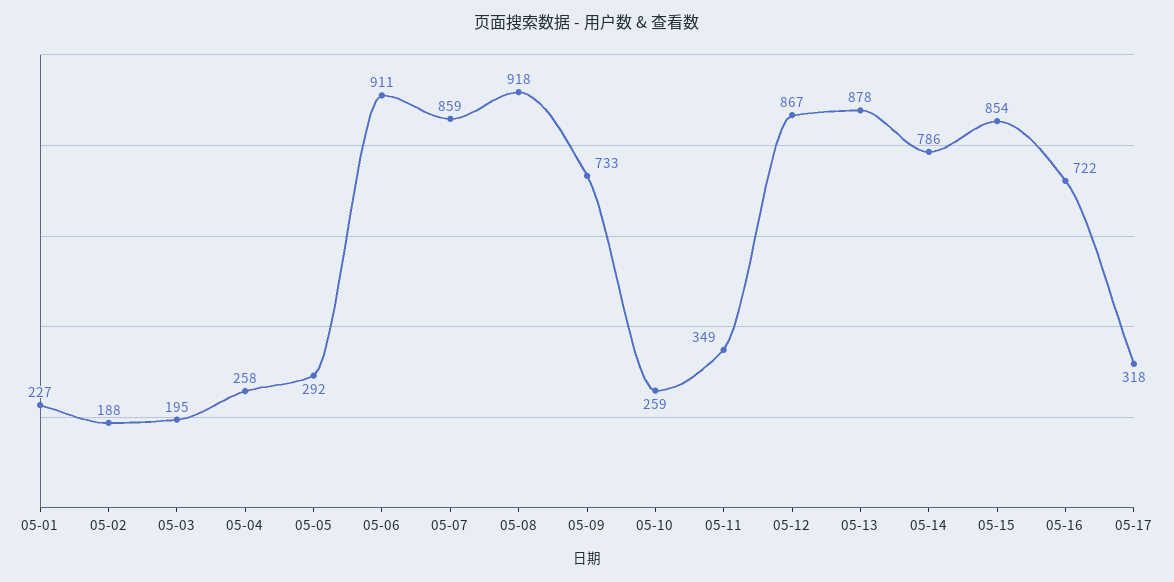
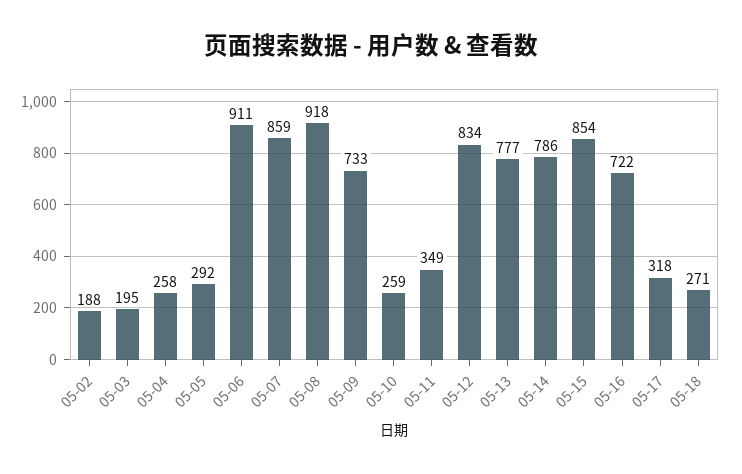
05-01: 227 -> none
05-12: 867 -> 834
05-13: 878 -> 777
05-18: none -> 271

